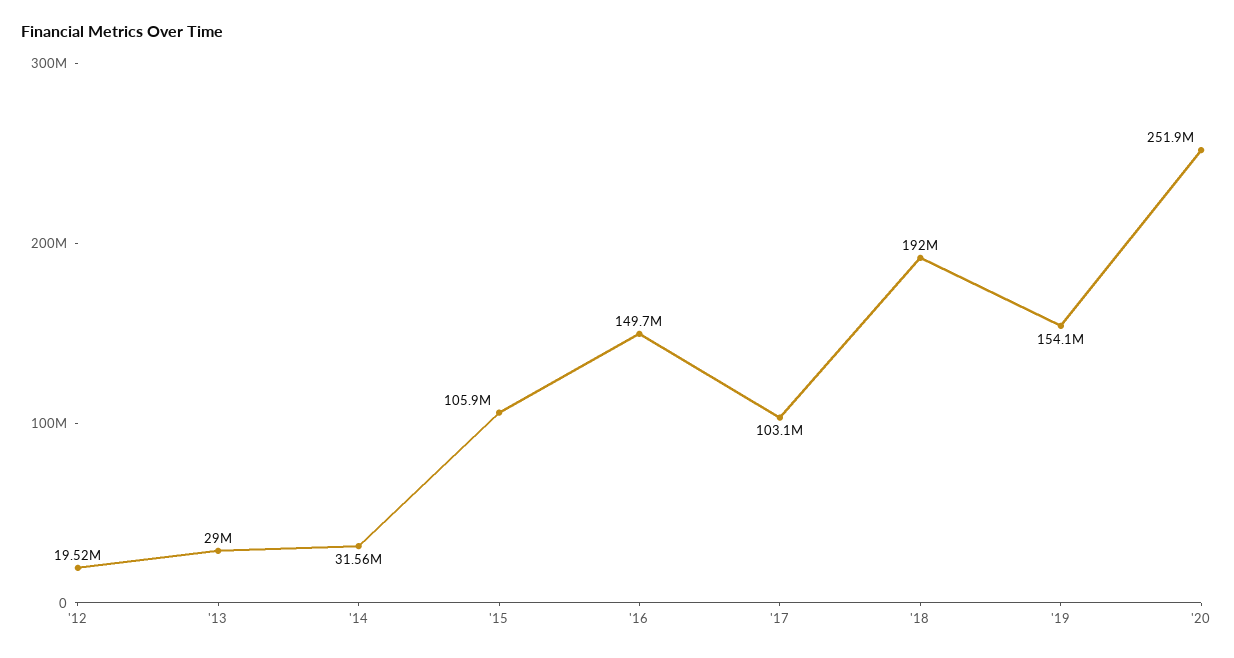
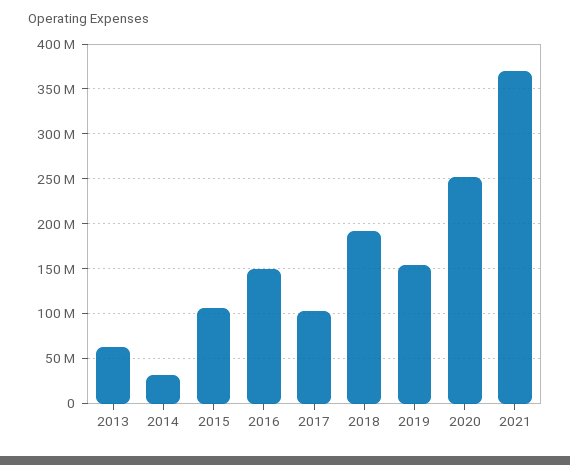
'12: 19520000 -> none
'13: 29000000 -> 60000000
2021: none -> 370000000

